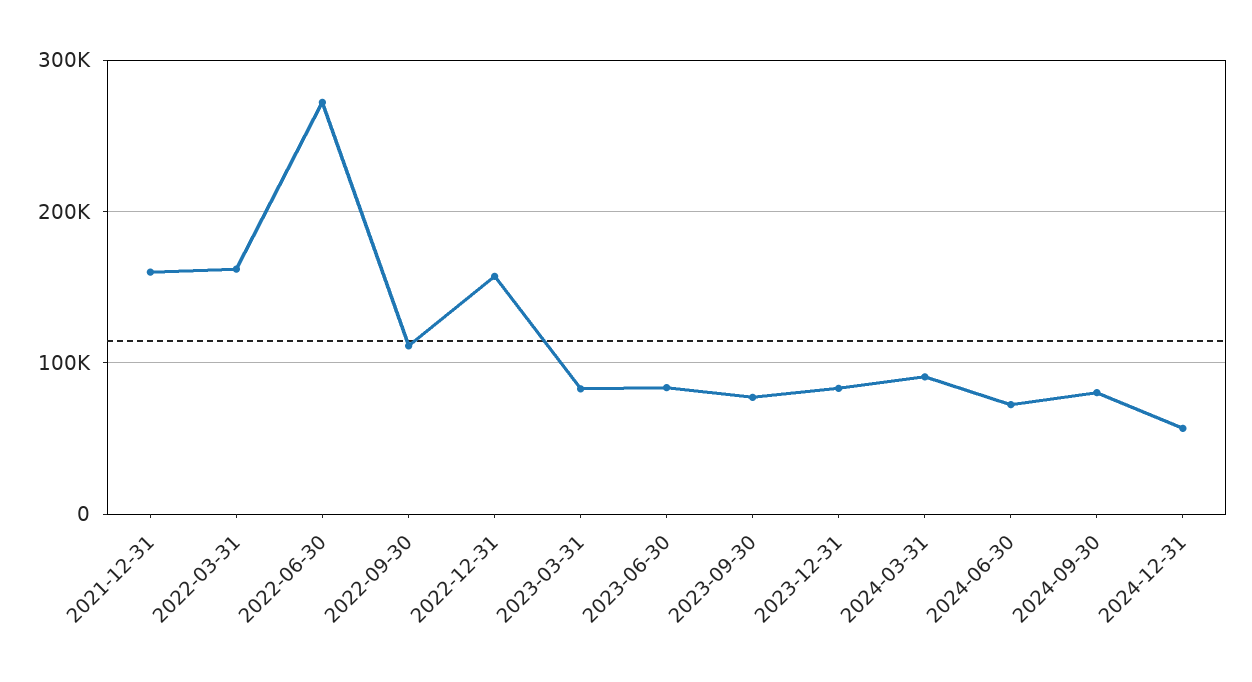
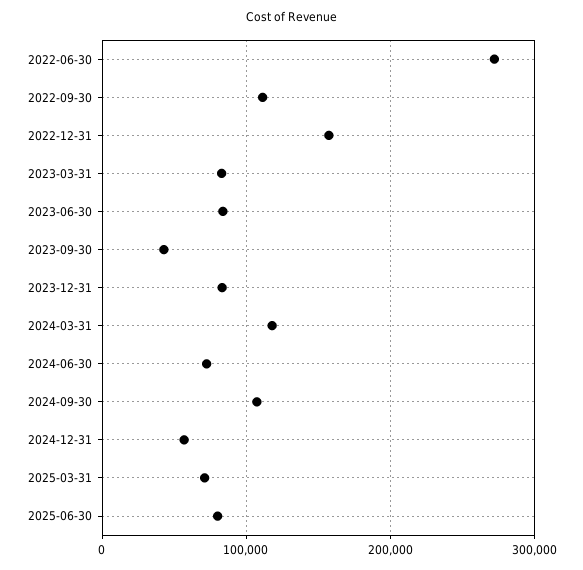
2021-12-31: 160000 -> none
2022-03-31: 160000 -> none
2023-09-30: 80000 -> 40000
2024-03-31: 90000 -> 120000
2024-09-30: 80000 -> 110000
2025-03-31: none -> 70000
2025-06-30: none -> 80000

